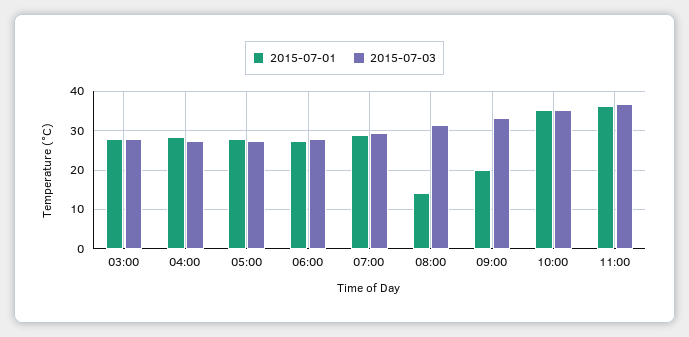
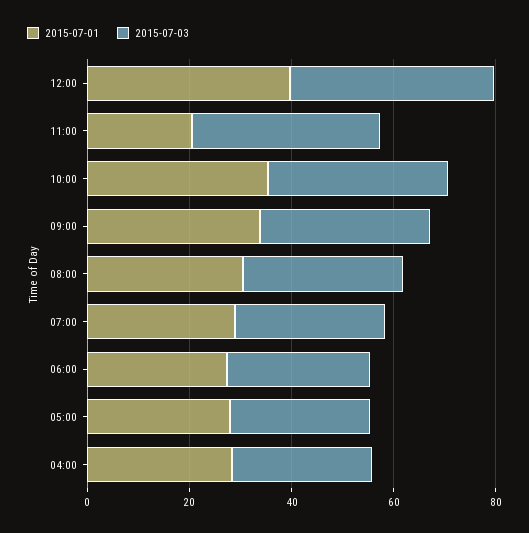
2015-07-01, 03:00: 28 -> none
2015-07-03, 03:00: 28 -> none
2015-07-01, 08:00: 14 -> 30
2015-07-01, 09:00: 20 -> 35
2015-07-01, 11:00: 36 -> 20
2015-07-01, 12:00: none -> 40
2015-07-03, 12:00: none -> 40

